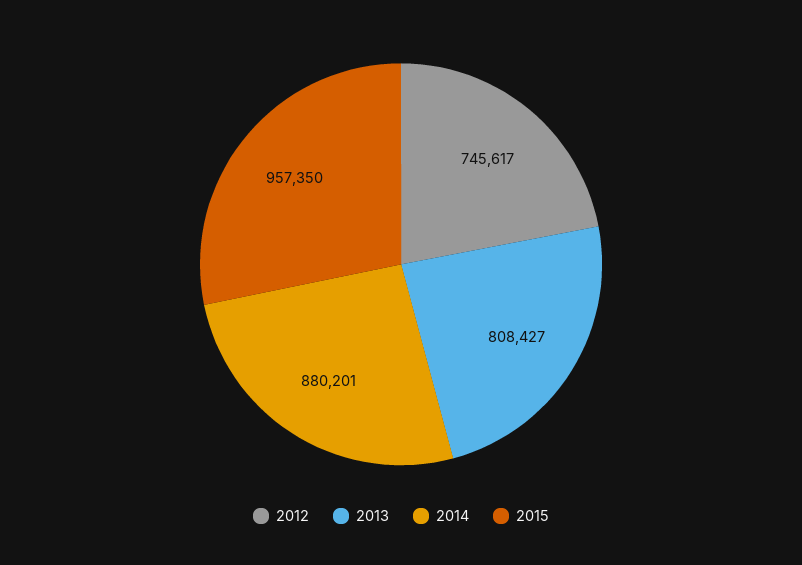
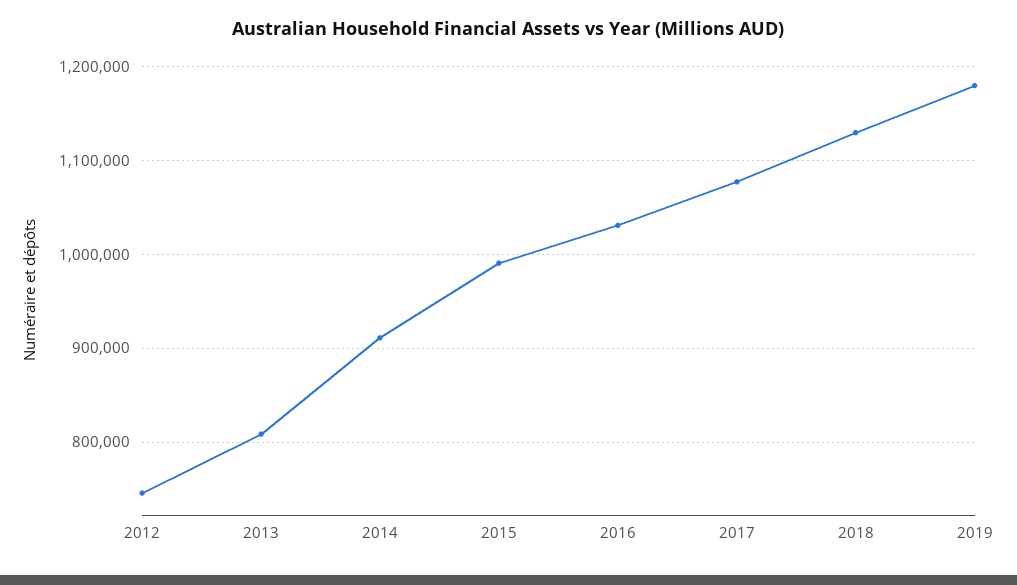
2014: 880201 -> 910000
2015: 957350 -> 990000
2016: none -> 1030000
2017: none -> 1080000
2018: none -> 1130000
2019: none -> 1180000

